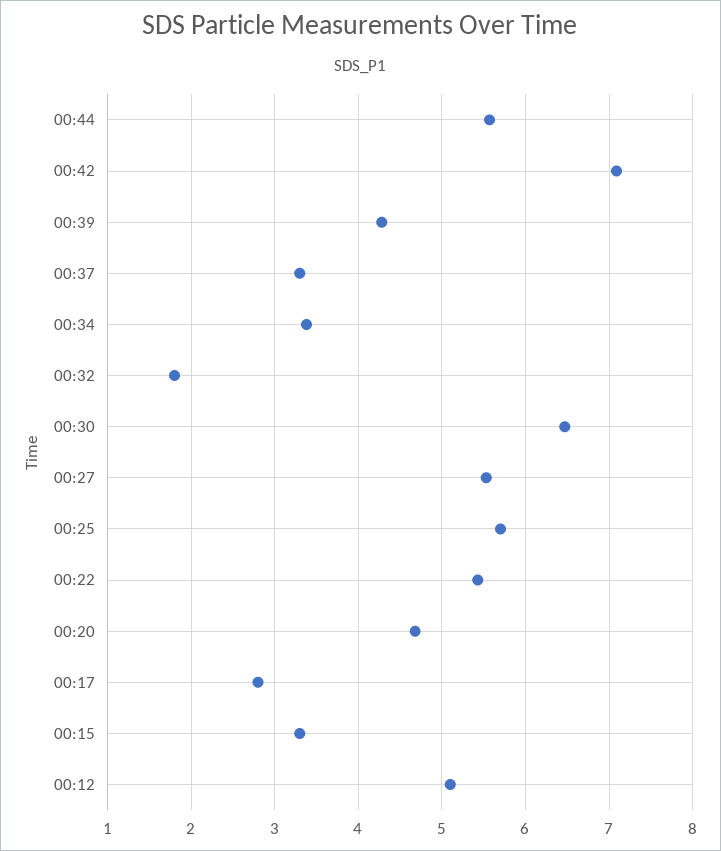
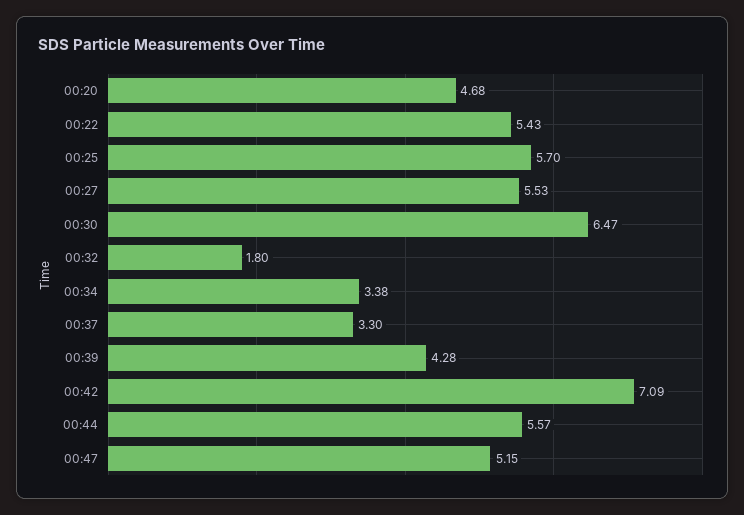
00:17: 2.8 -> none
00:15: 3.3 -> none
00:12: 5.1 -> none
00:47: none -> 5.15

